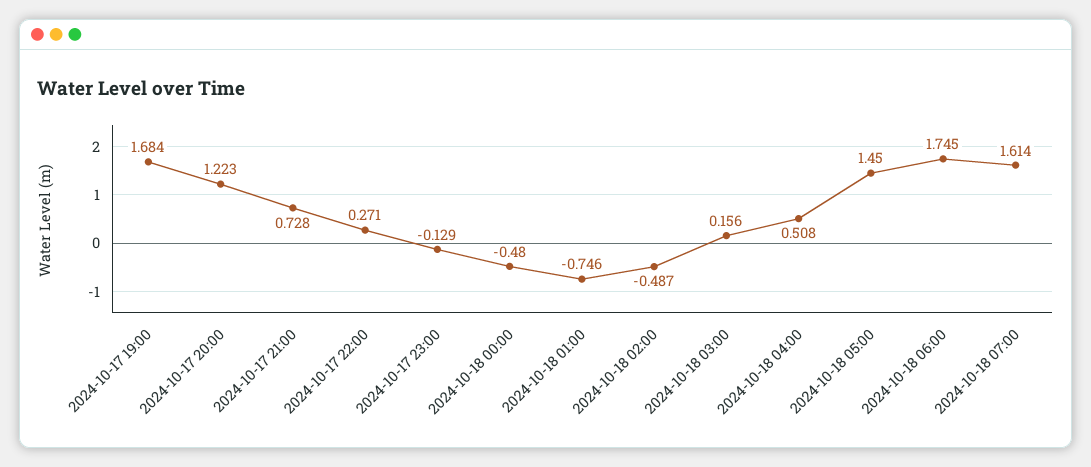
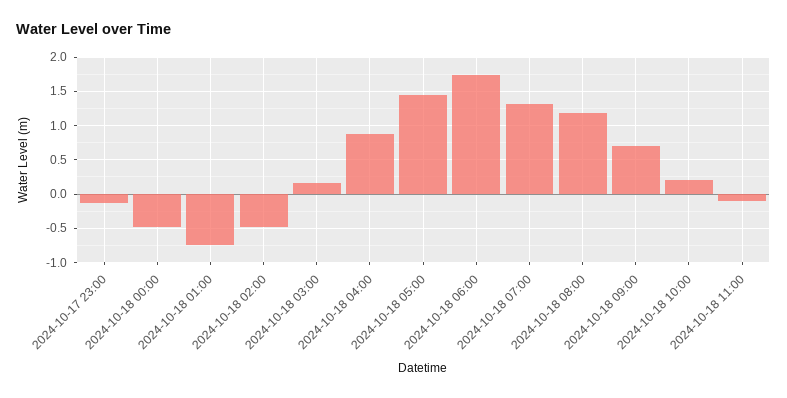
2024-10-17 19:00: 1.684 -> none
2024-10-17 20:00: 1.223 -> none
2024-10-17 21:00: 0.728 -> none
2024-10-17 22:00: 0.271 -> none
2024-10-18 04:00: 0.508 -> 0.9
2024-10-18 07:00: 1.614 -> 1.3
2024-10-18 08:00: none -> 1.2
2024-10-18 09:00: none -> 0.7
2024-10-18 10:00: none -> 0.2
2024-10-18 11:00: none -> -0.1

